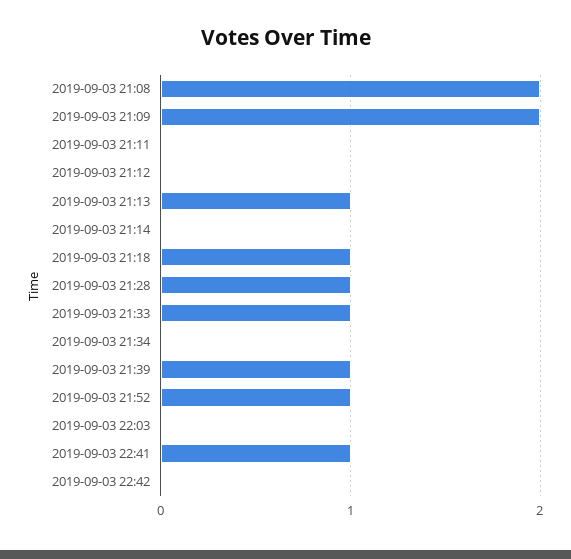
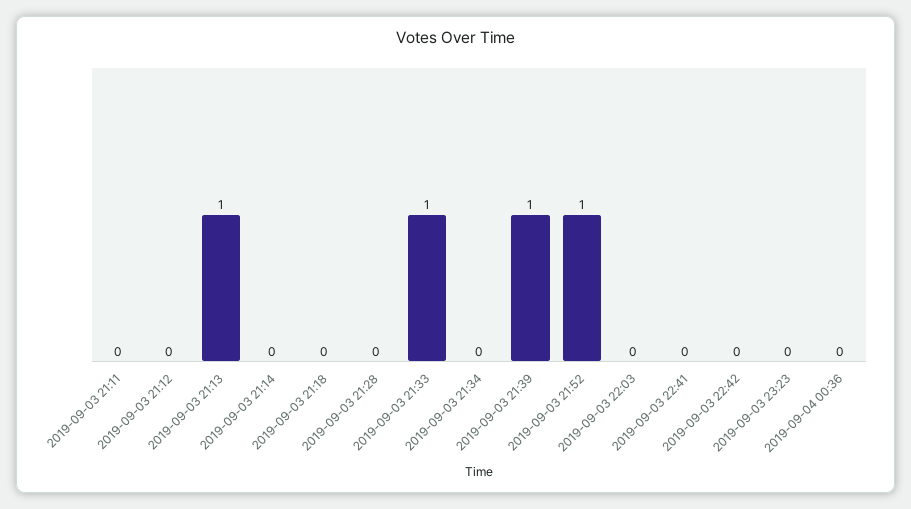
2019-09-03 21:08: 2 -> none
2019-09-03 21:09: 2 -> none
2019-09-03 21:18: 1 -> 0
2019-09-03 21:28: 1 -> 0
2019-09-03 22:41: 1 -> 0
2019-09-03 23:23: none -> 0
2019-09-04 00:36: none -> 0

